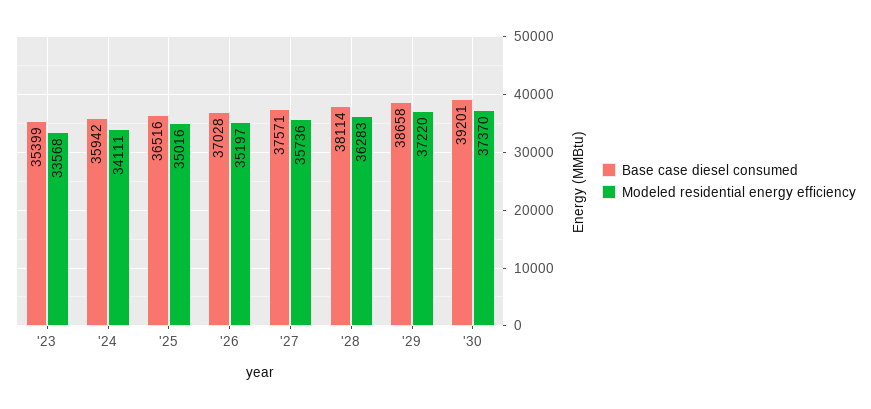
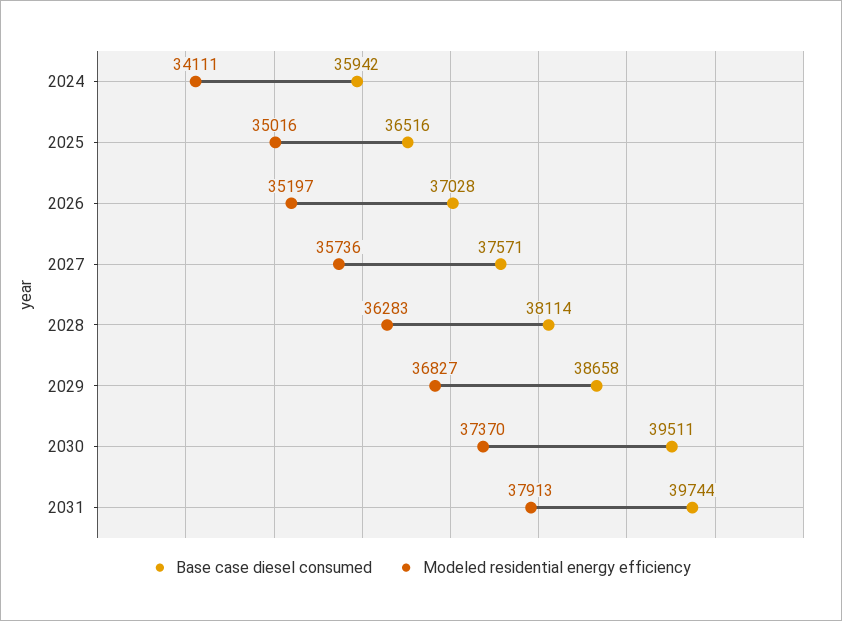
Base case diesel consumed, '23: 35399 -> none
Modeled residential energy efficiency, '23: 33568 -> none
Modeled residential energy efficiency, '29: 37220 -> 36827
Base case diesel consumed, '30: 39201 -> 39511
Base case diesel consumed, 2031: none -> 39744
Modeled residential energy efficiency, 2031: none -> 37913

